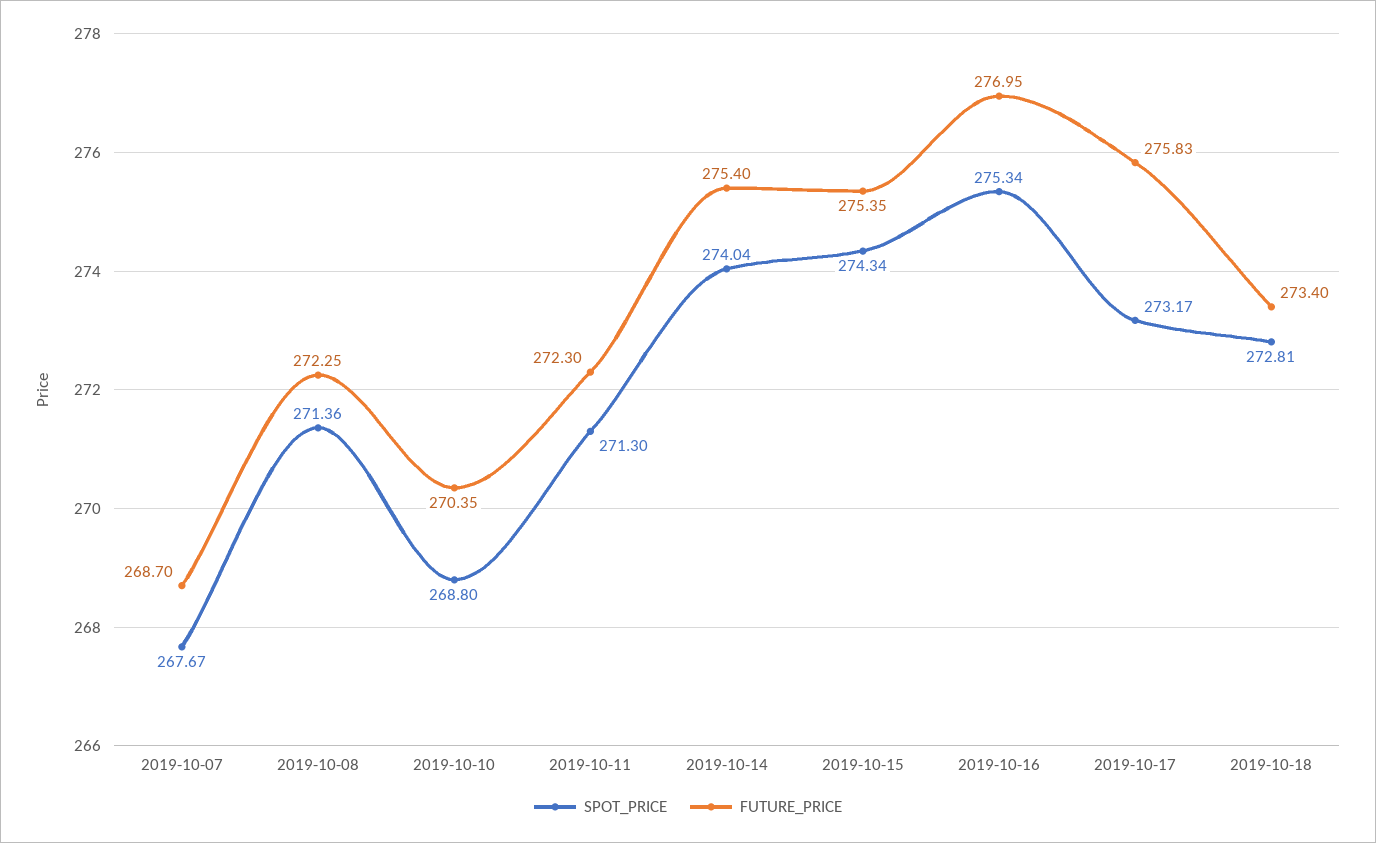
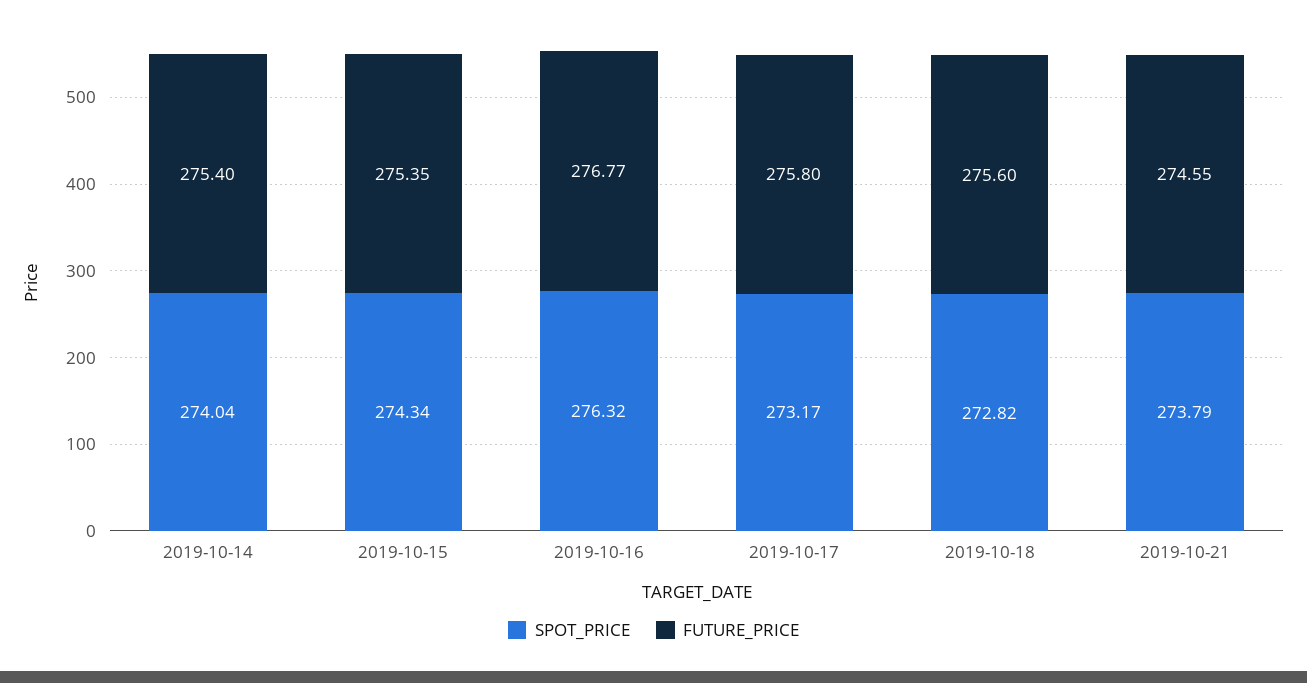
SPOT_PRICE, 2019-10-07: 267.67 -> none
FUTURE_PRICE, 2019-10-07: 268.7 -> none
SPOT_PRICE, 2019-10-08: 271.36 -> none
FUTURE_PRICE, 2019-10-08: 272.25 -> none
SPOT_PRICE, 2019-10-10: 268.8 -> none
FUTURE_PRICE, 2019-10-10: 270.35 -> none
SPOT_PRICE, 2019-10-11: 271.3 -> none
FUTURE_PRICE, 2019-10-11: 272.3 -> none
SPOT_PRICE, 2019-10-16: 275.34 -> 276.32
FUTURE_PRICE, 2019-10-16: 276.95 -> 276.77
FUTURE_PRICE, 2019-10-17: 275.83 -> 275.8
SPOT_PRICE, 2019-10-18: 272.81 -> 272.82
FUTURE_PRICE, 2019-10-18: 273.4 -> 275.6
SPOT_PRICE, 2019-10-21: none -> 273.79
FUTURE_PRICE, 2019-10-21: none -> 274.55

